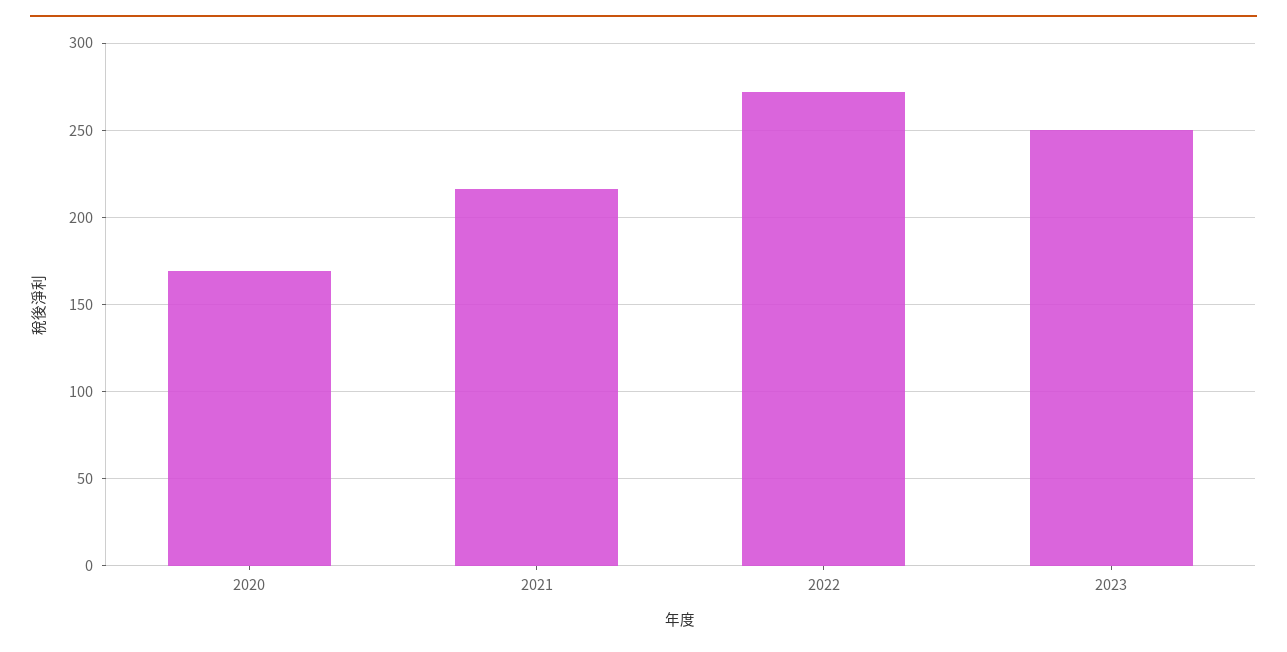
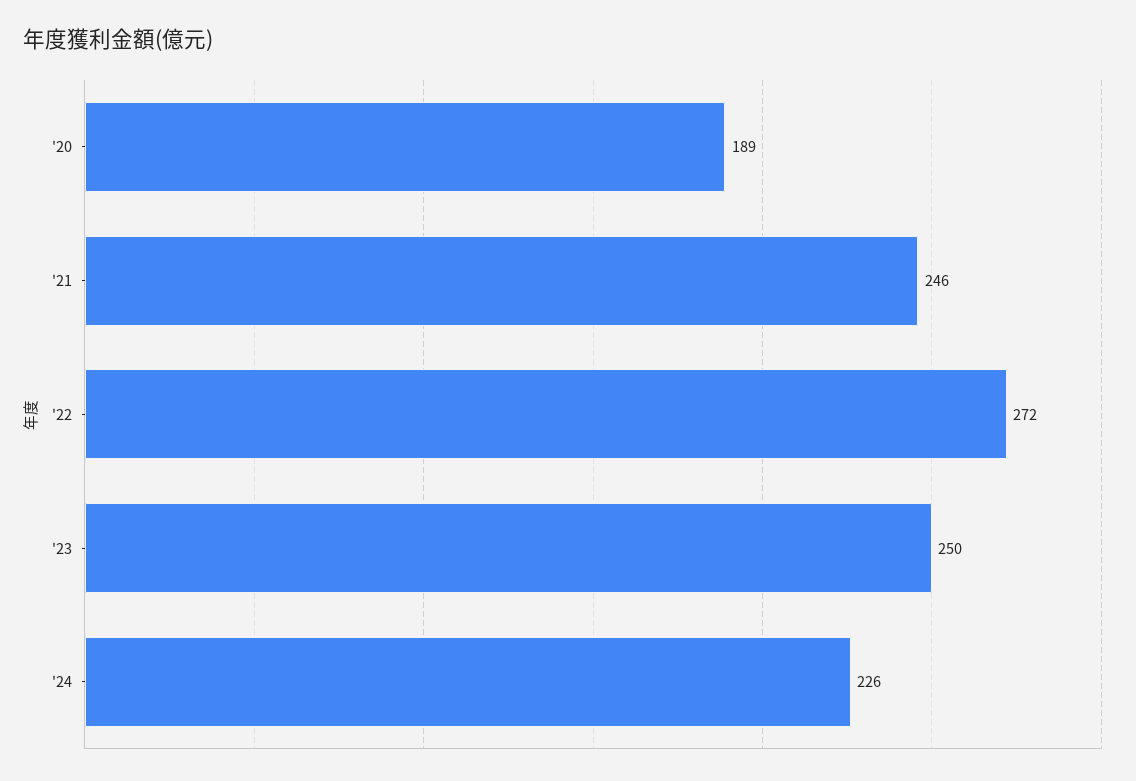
2020: 170 -> 189
2021: 215 -> 246
'24: none -> 226

